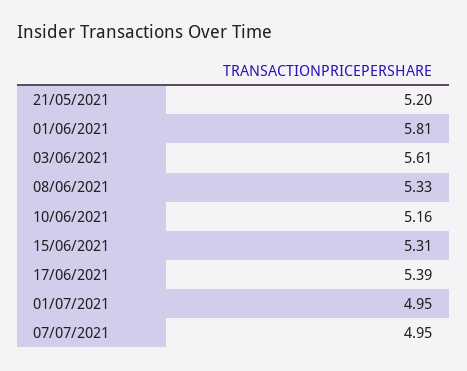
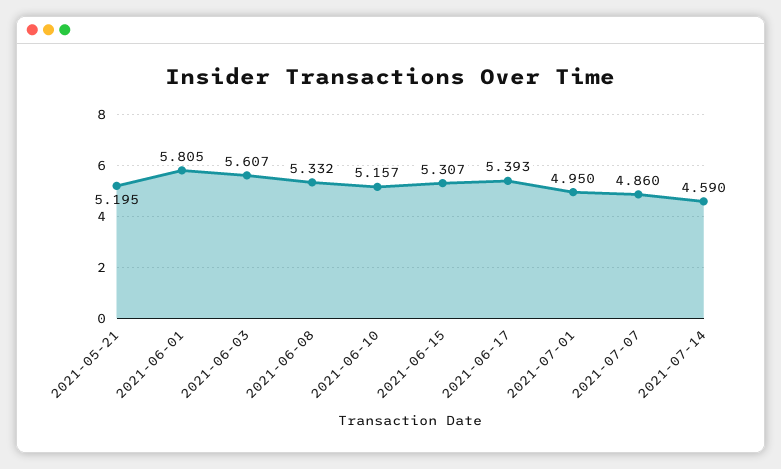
07/07/2021: 4.95 -> 4.86
2021-07-14: none -> 4.59

